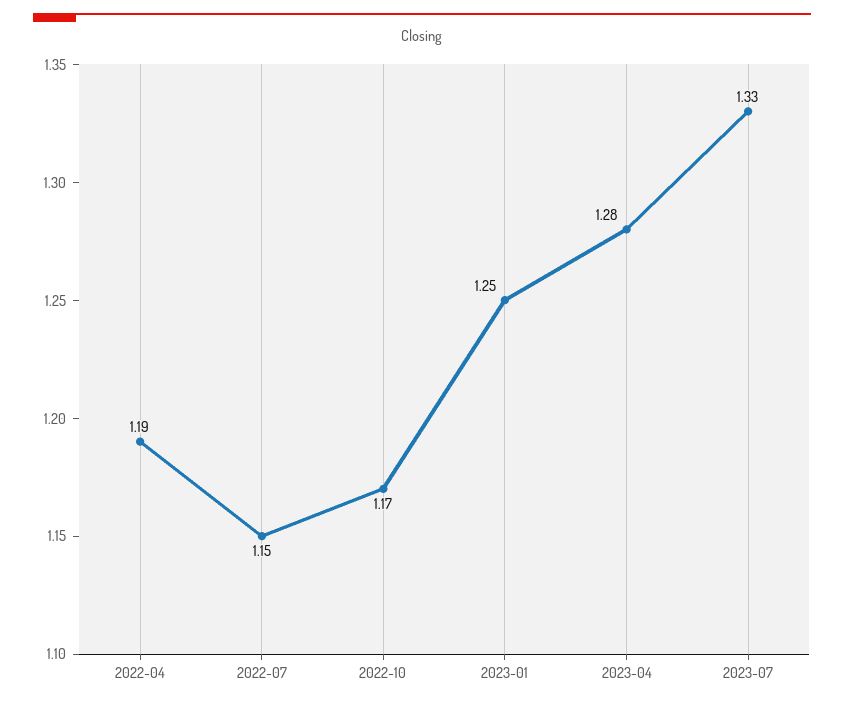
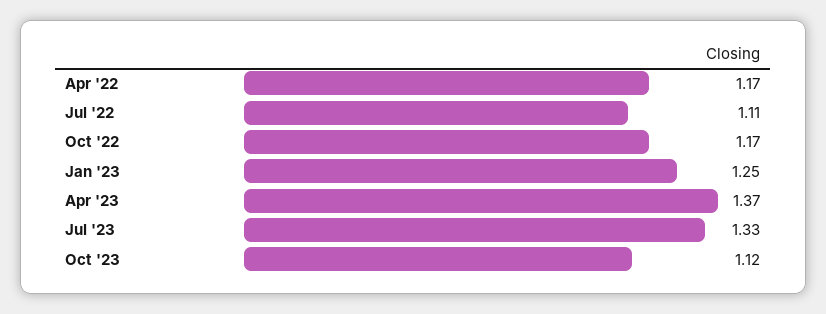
2022-04: 1.19 -> 1.17
2022-07: 1.15 -> 1.11
2023-04: 1.28 -> 1.37
Oct '23: none -> 1.12

